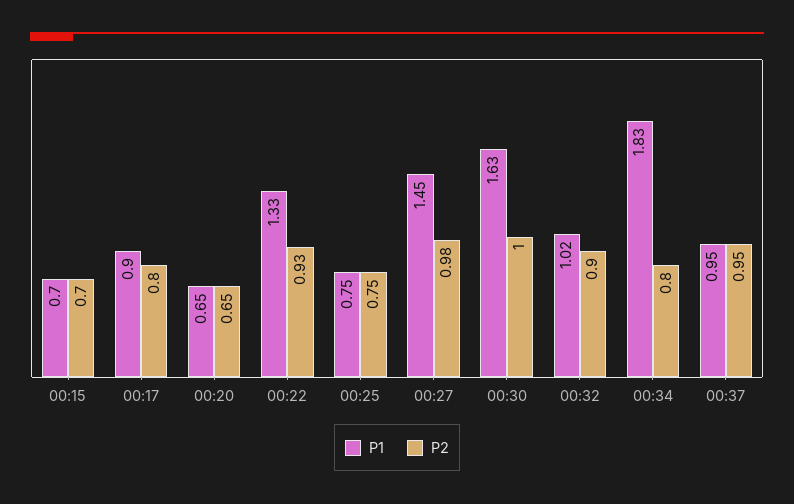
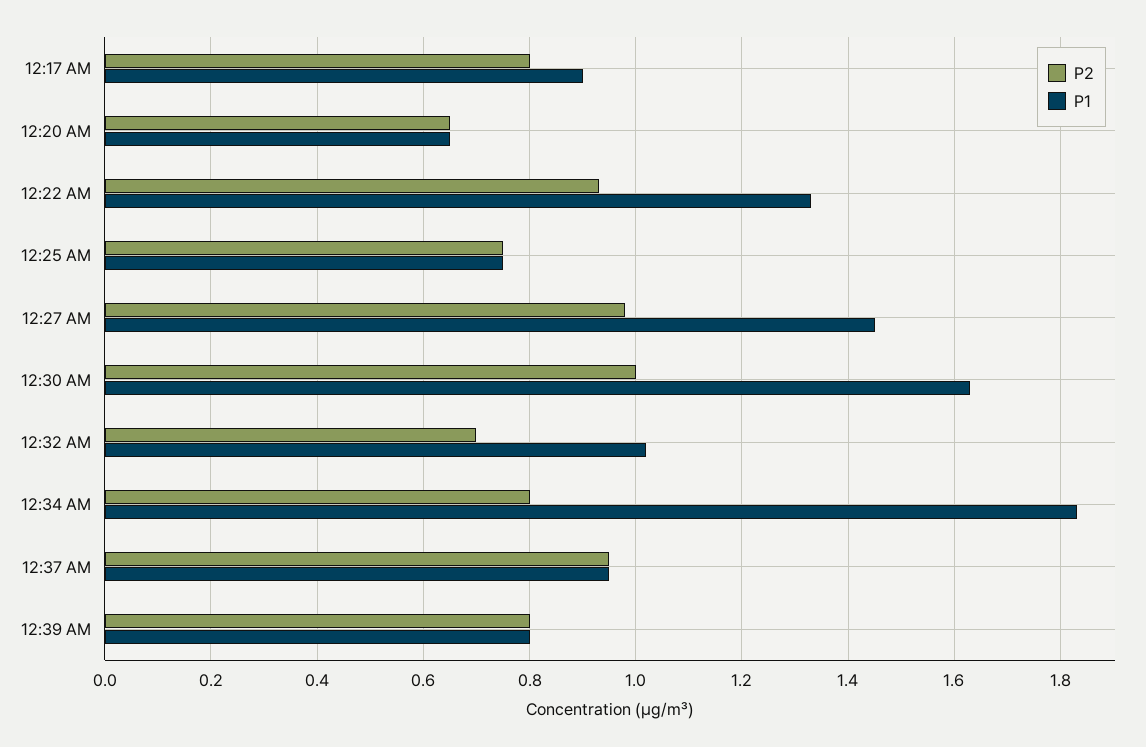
P1, 00:15: 0.7 -> none
P2, 00:15: 0.7 -> none
P2, 00:32: 0.9 -> 0.7
P2, 12:39 AM: none -> 0.8
P1, 12:39 AM: none -> 0.8

